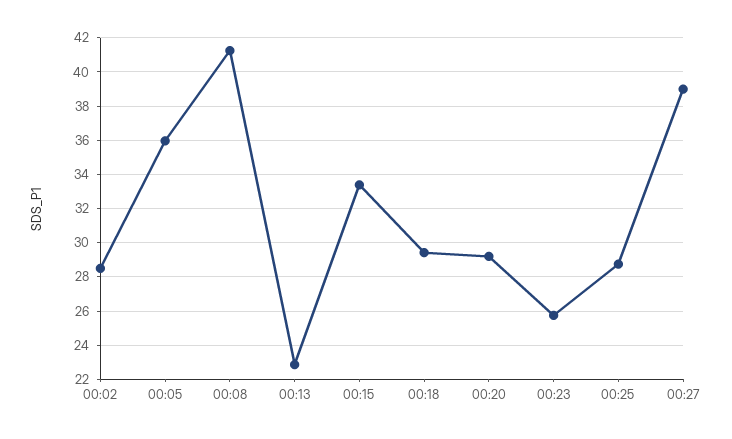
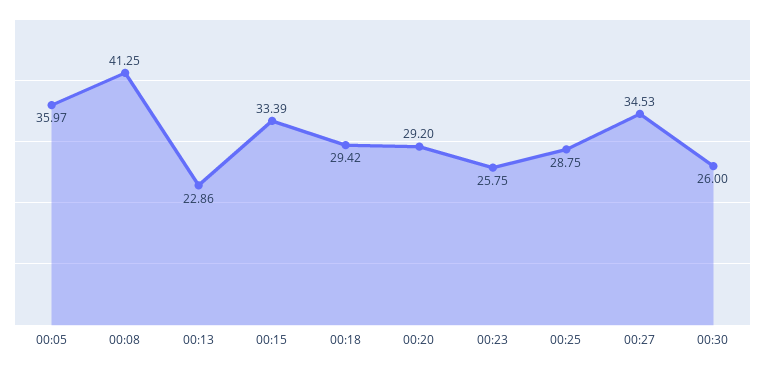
00:02: 28.5 -> none
00:27: 39 -> 34.53
00:30: none -> 26

